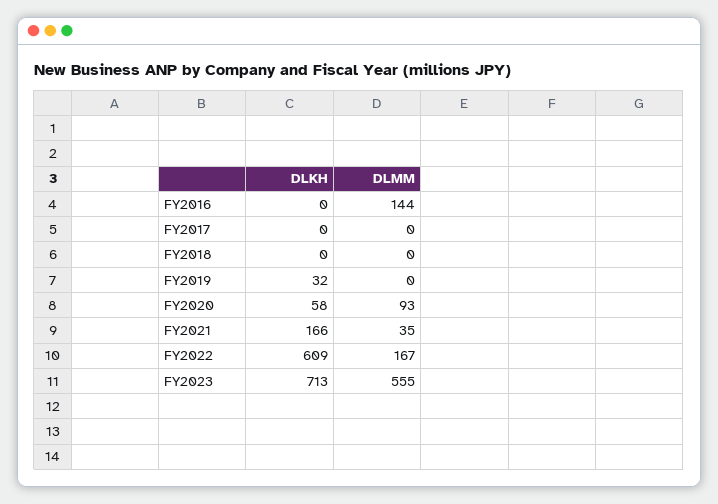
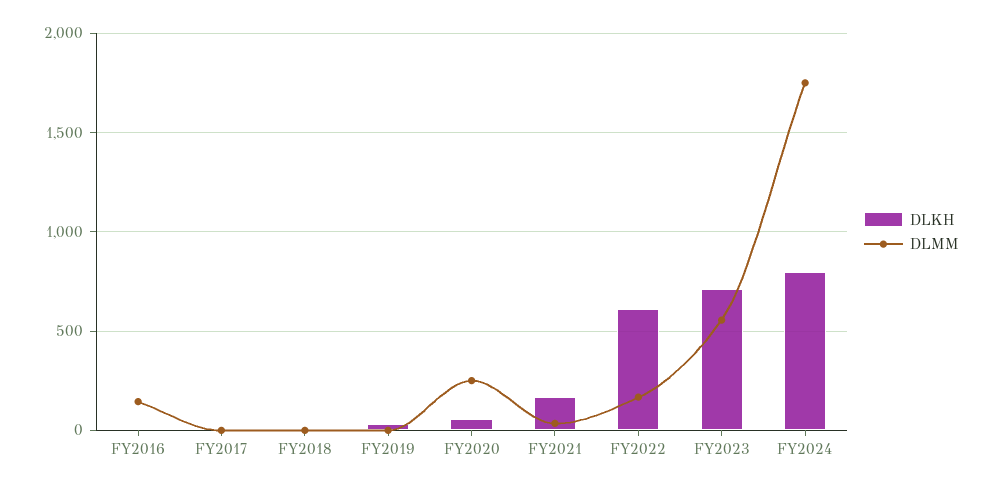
DLMM, FY2020: 93 -> 250
DLKH, FY2024: none -> 800
DLMM, FY2024: none -> 1750

